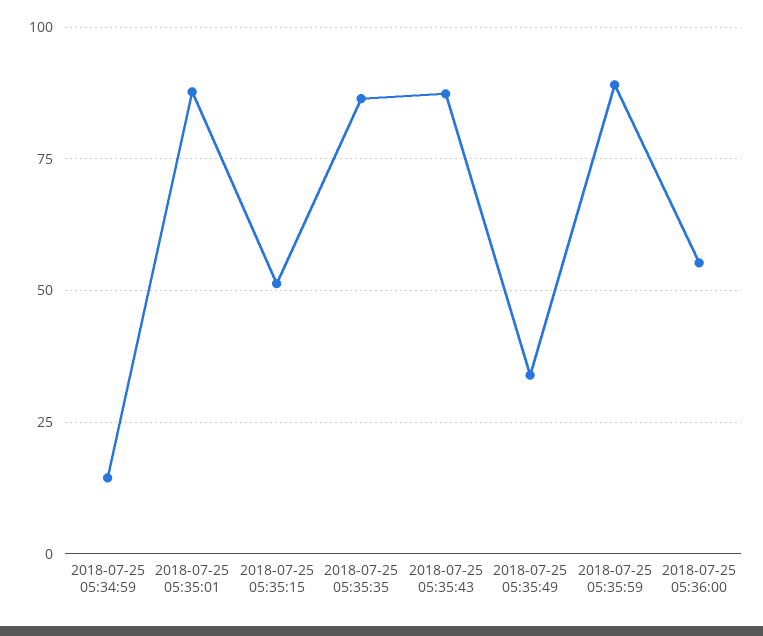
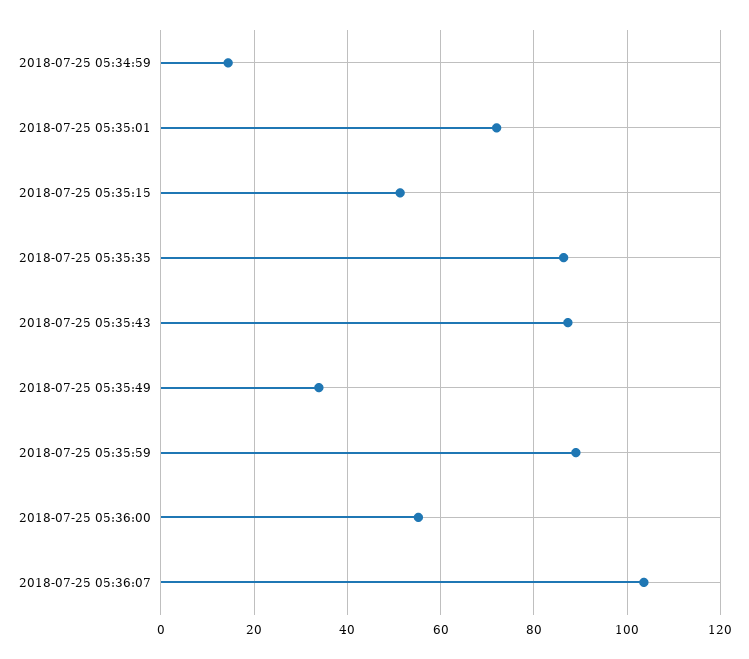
2018-07-25 05:35:01: 87.5 -> 72
2018-07-25 05:36:07: none -> 104

